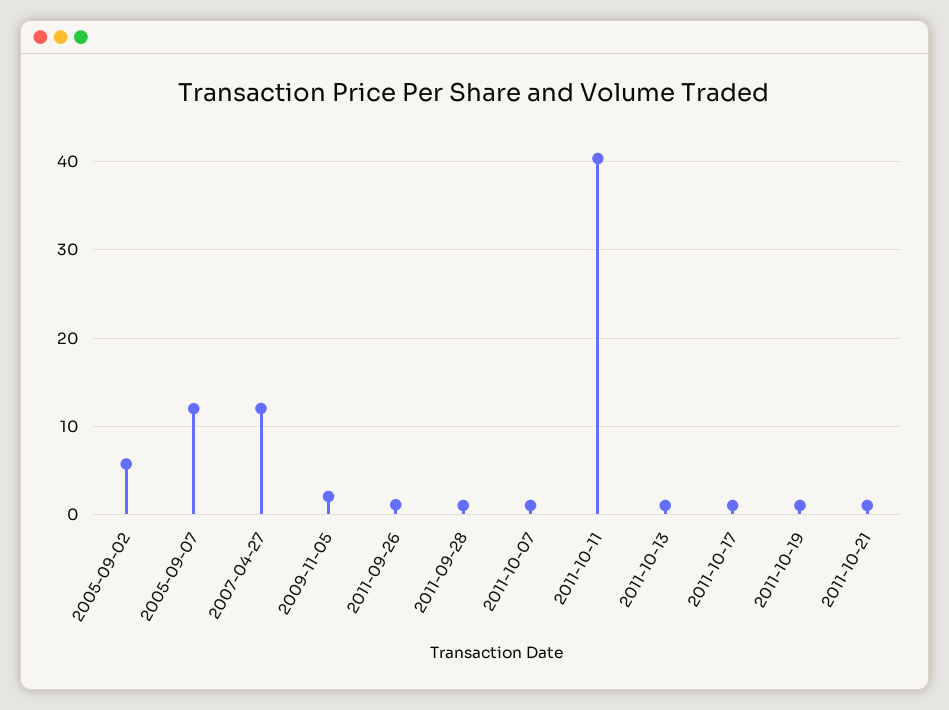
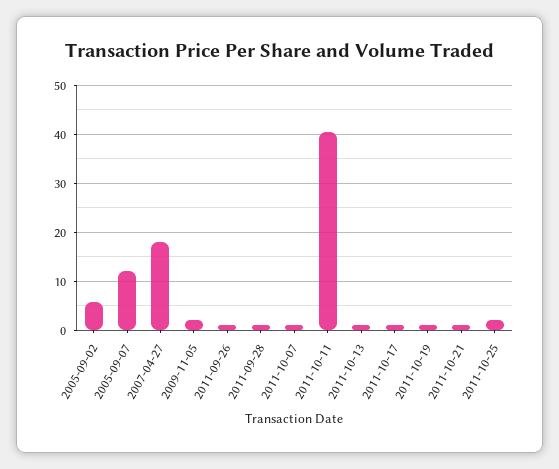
2007-04-27: 12 -> 18
2011-10-25: none -> 2

